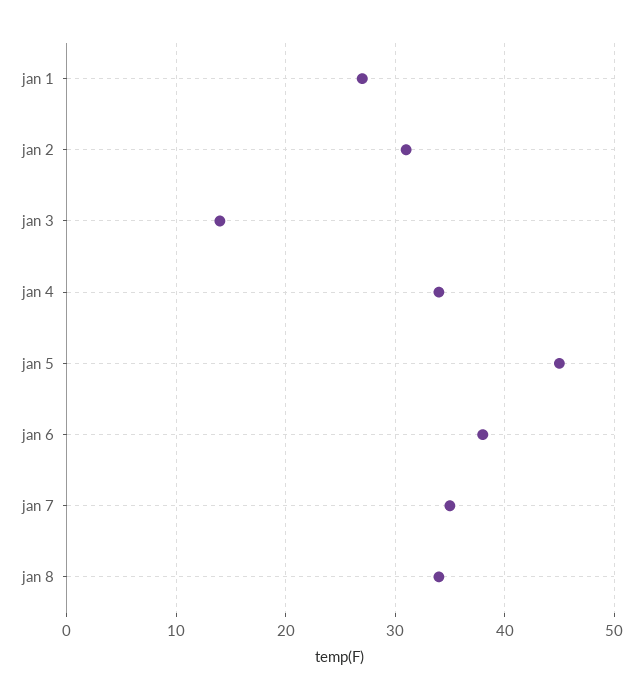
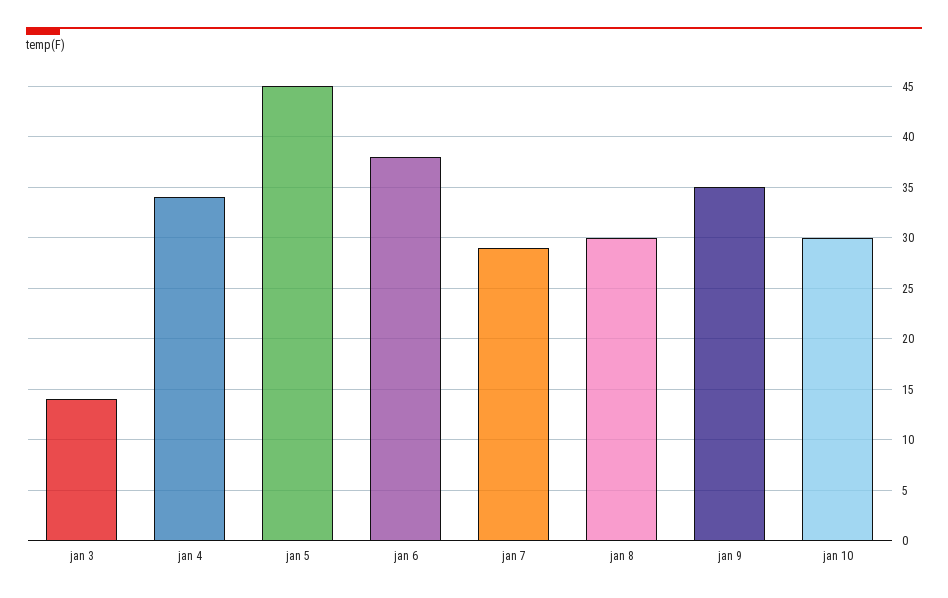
jan 1: 27 -> none
jan 2: 31 -> none
jan 7: 35 -> 29
jan 8: 34 -> 30
jan 9: none -> 35
jan 10: none -> 30

